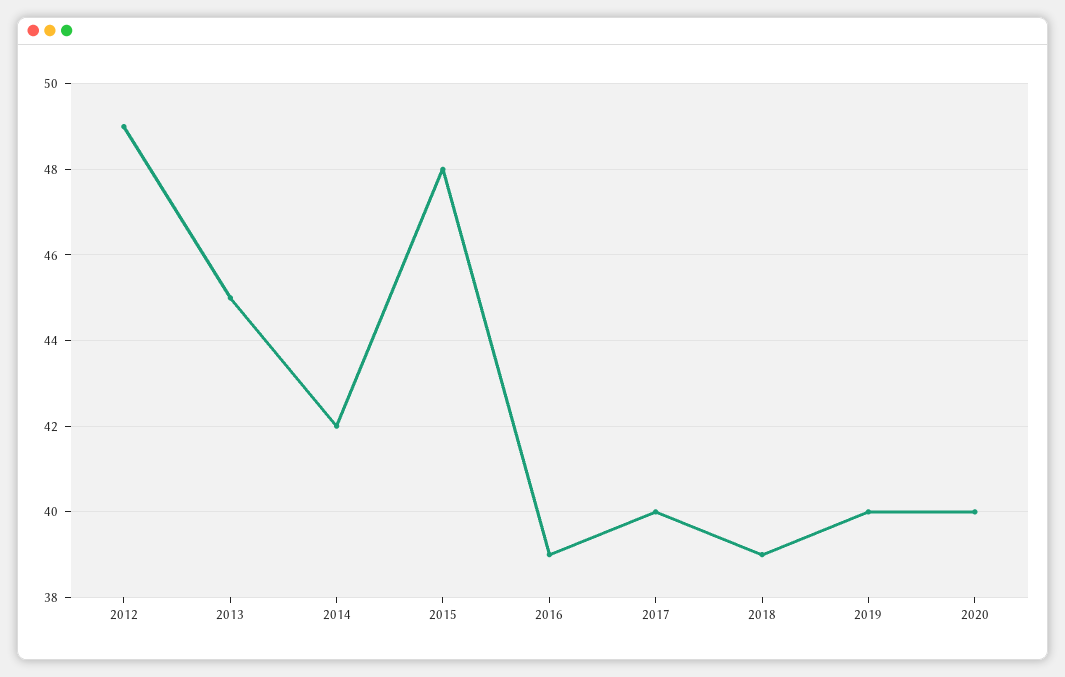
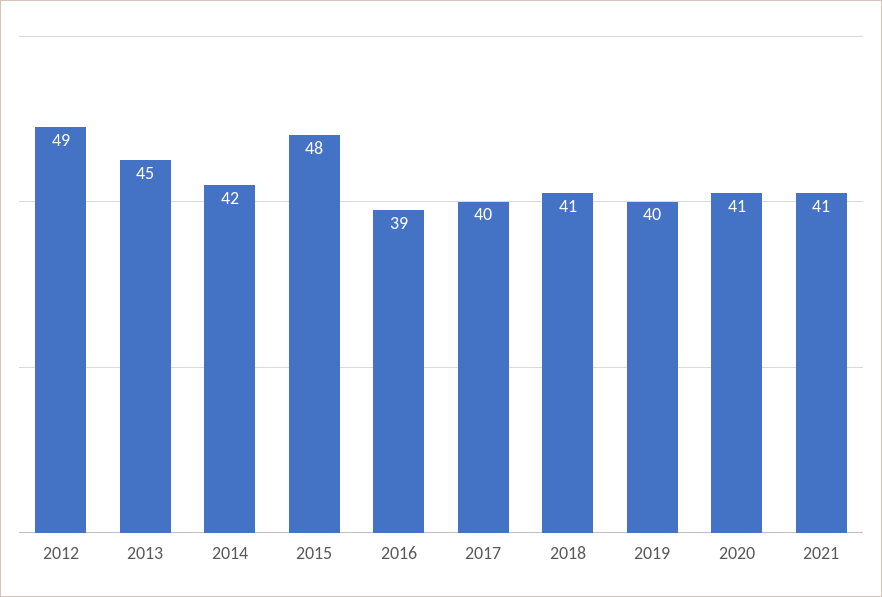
2018: 39 -> 41
2020: 40 -> 41
2021: none -> 41

